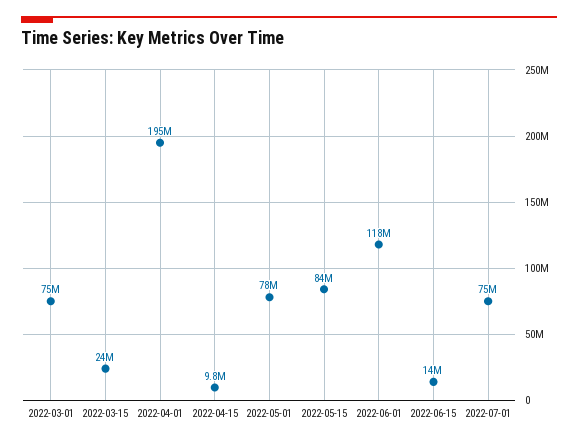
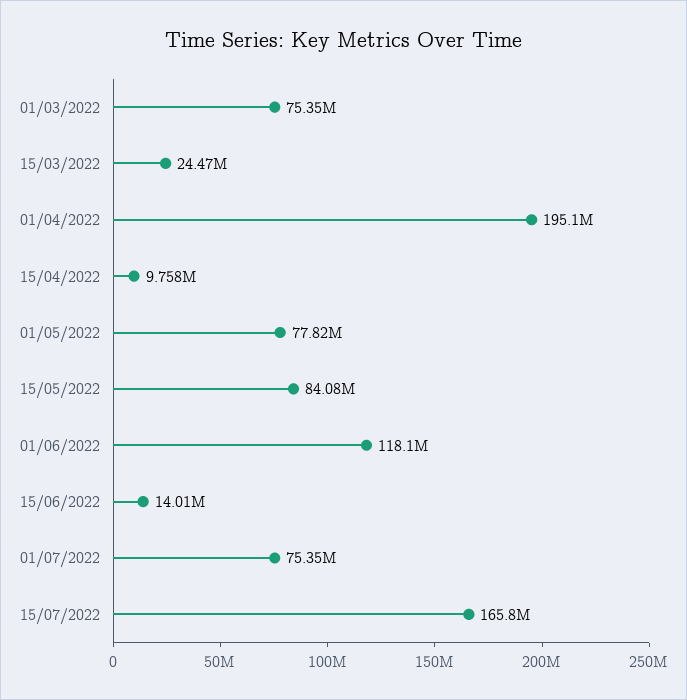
15/07/2022: none -> 165800000

